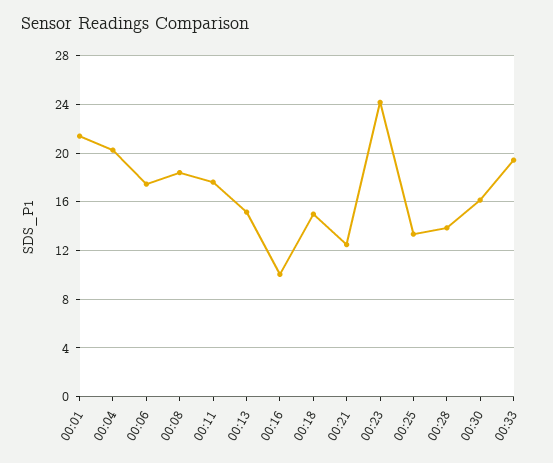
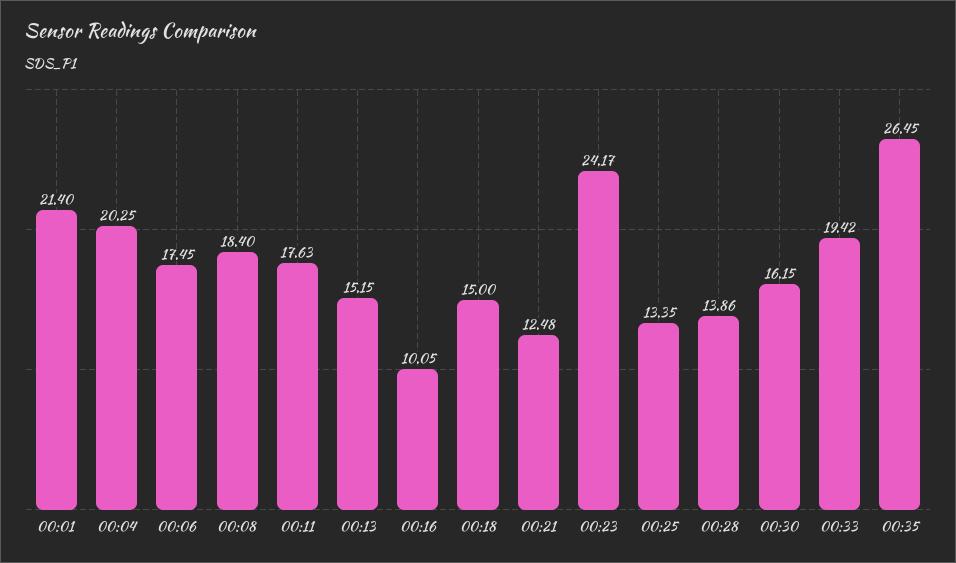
00:35: none -> 26.45

